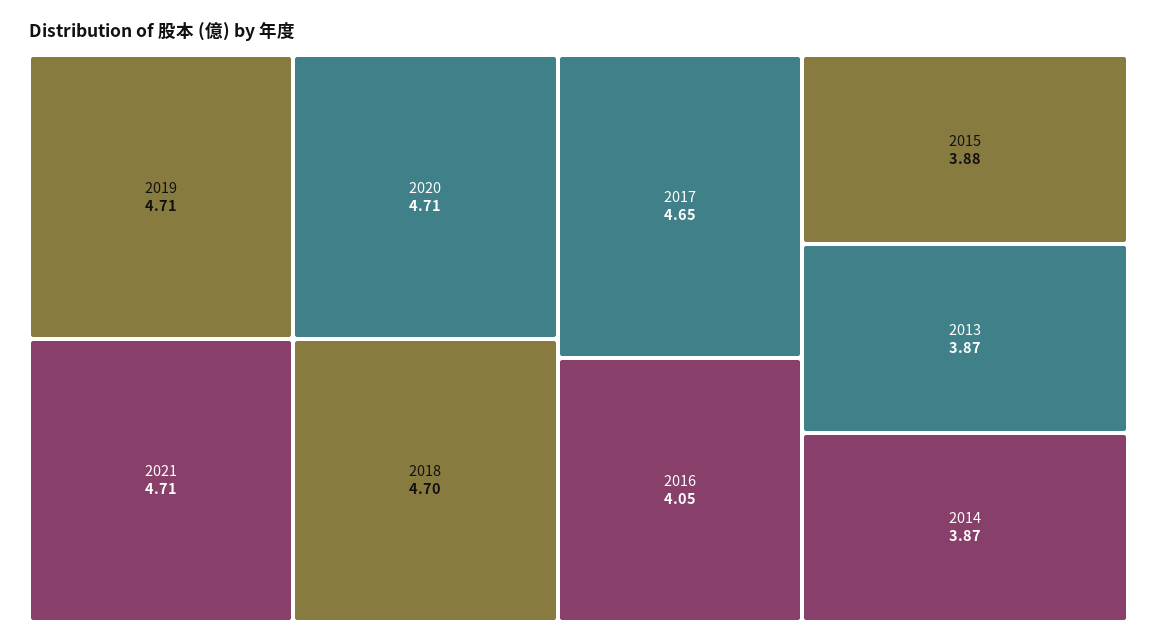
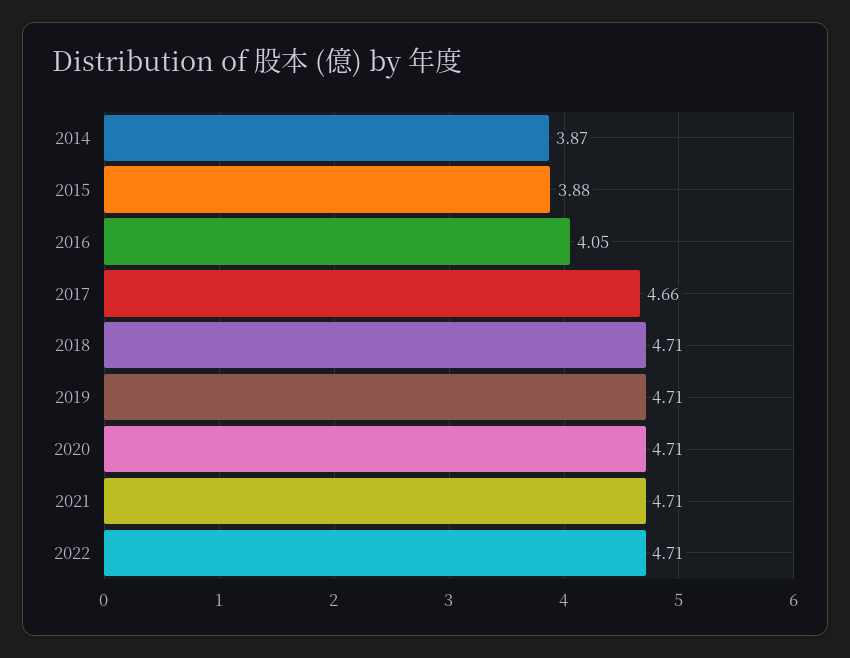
2018: 4.7 -> 4.71
2017: 4.65 -> 4.66
2013: 3.87 -> none
2022: none -> 4.71

